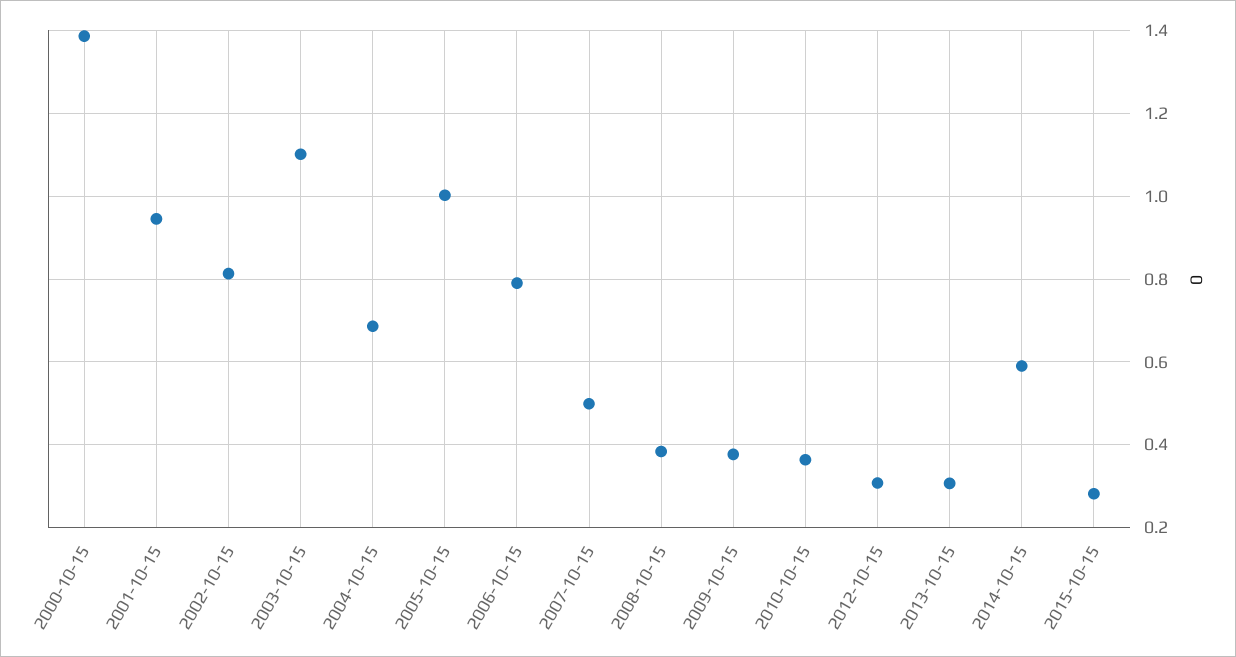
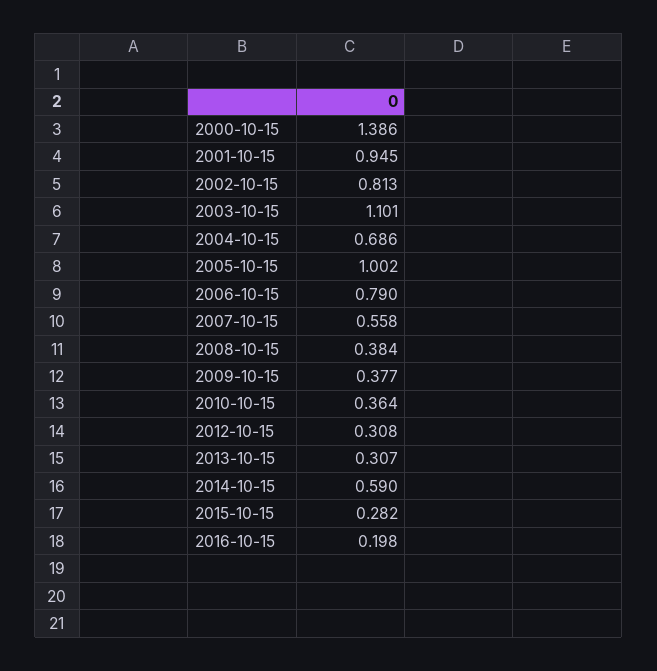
2007-10-15: 0.5 -> 0.558
2016-10-15: none -> 0.198

